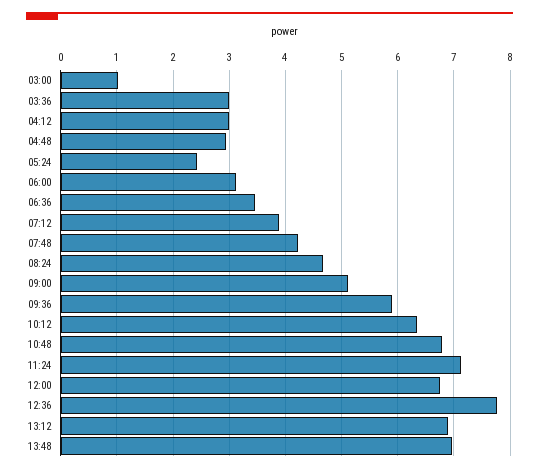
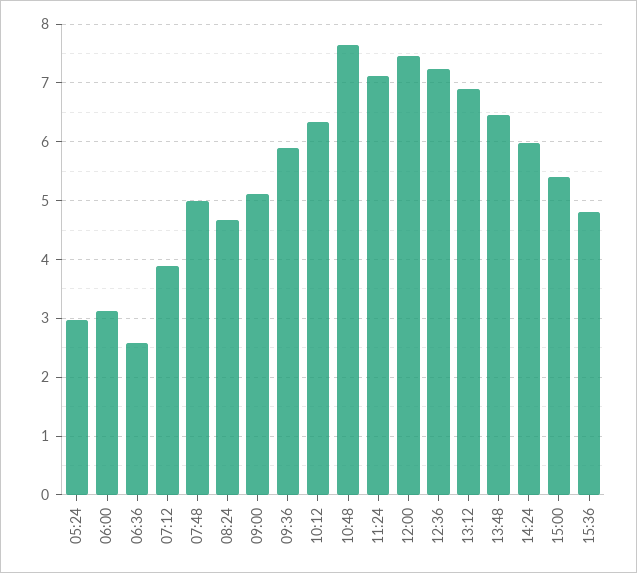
03:00: 1 -> none
03:36: 3 -> none
04:12: 3 -> none
04:48: 3 -> none
05:24: 2.4 -> 3
06:36: 3.4 -> 2.6
07:48: 4.2 -> 5
10:48: 6.8 -> 7.6
12:00: 6.8 -> 7.4
12:36: 7.8 -> 7.2
13:48: 7 -> 6.4
14:24: none -> 6
15:00: none -> 5.4
15:36: none -> 4.8

